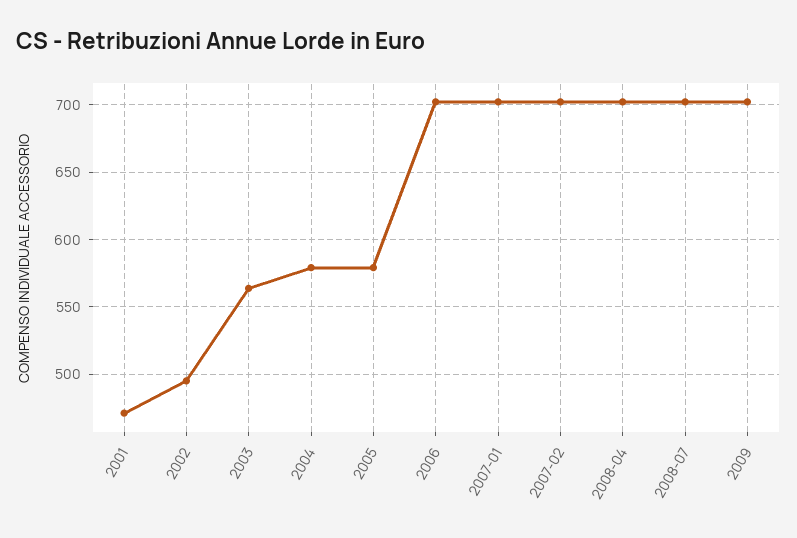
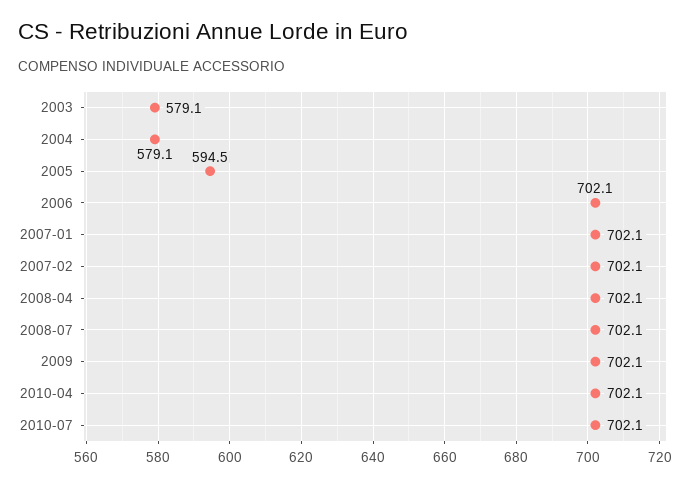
2001: 470 -> none
2002: 495 -> none
2003: 565 -> 579.1
2005: 580 -> 594.5
2010-04: none -> 702.1
2010-07: none -> 702.1

